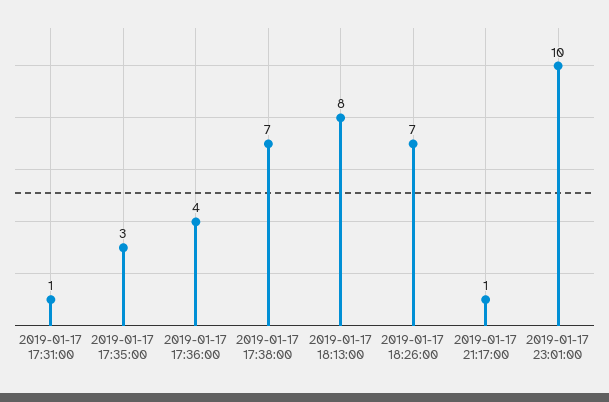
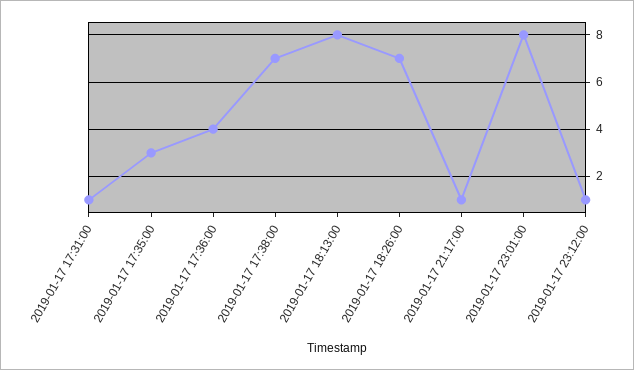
2019-01-17 23:01:00: 10 -> 8
2019-01-17 23:12:00: none -> 1

